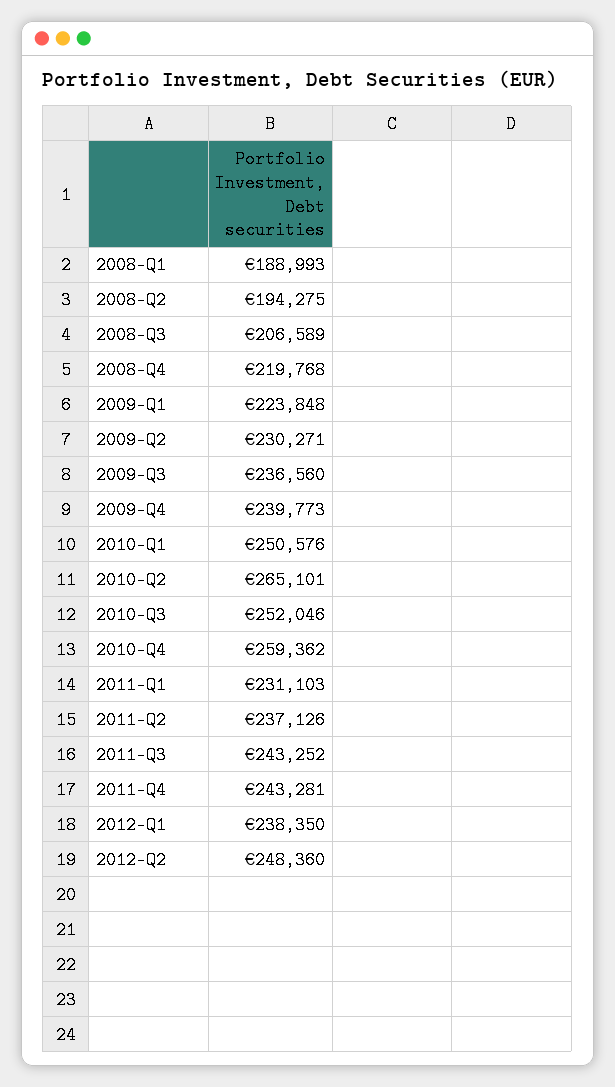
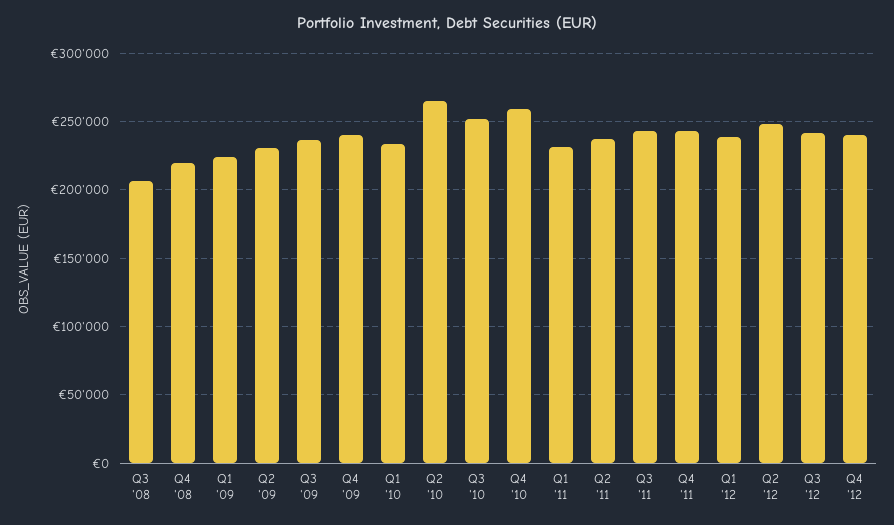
2008-Q1: 188993 -> none
2008-Q2: 194275 -> none
2010-Q1: 250576 -> 235000
Q3 '12: none -> 240000
Q4 '12: none -> 240000

